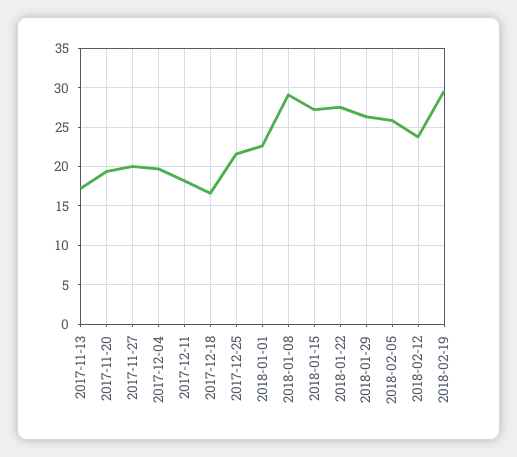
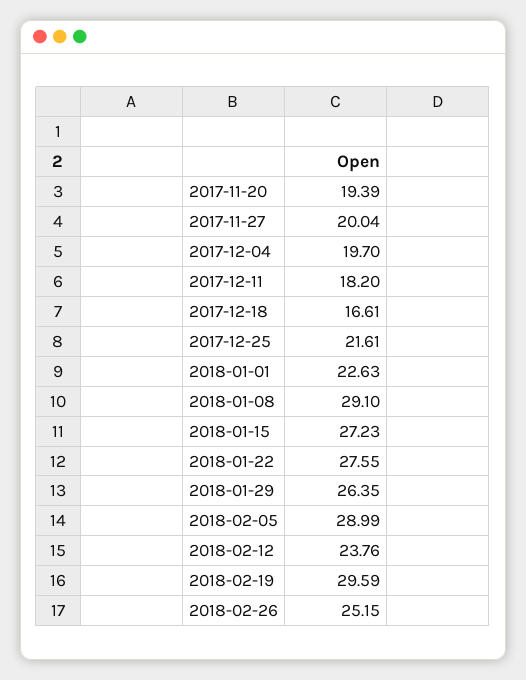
2017-11-13: 17 -> none
2018-02-05: 26 -> 28.99
2018-02-26: none -> 25.15

